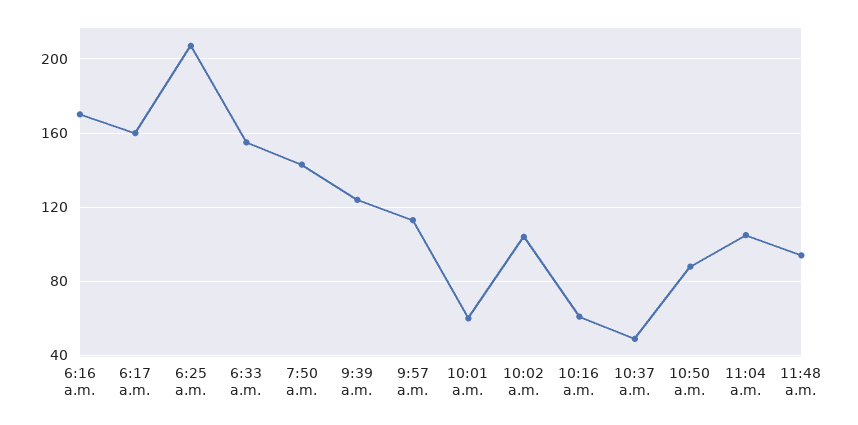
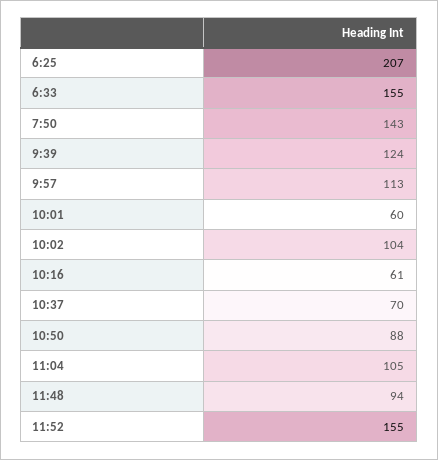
6:16 a.m.: 170 -> none
6:17 a.m.: 160 -> none
10:37 a.m.: 50 -> 70
11:52: none -> 155

